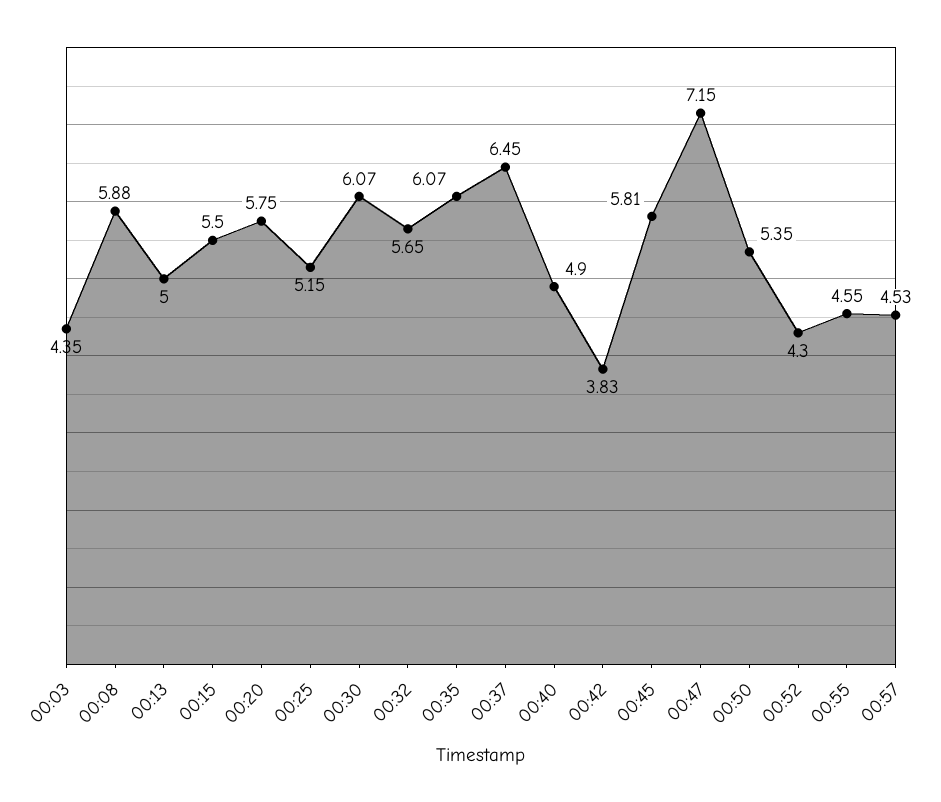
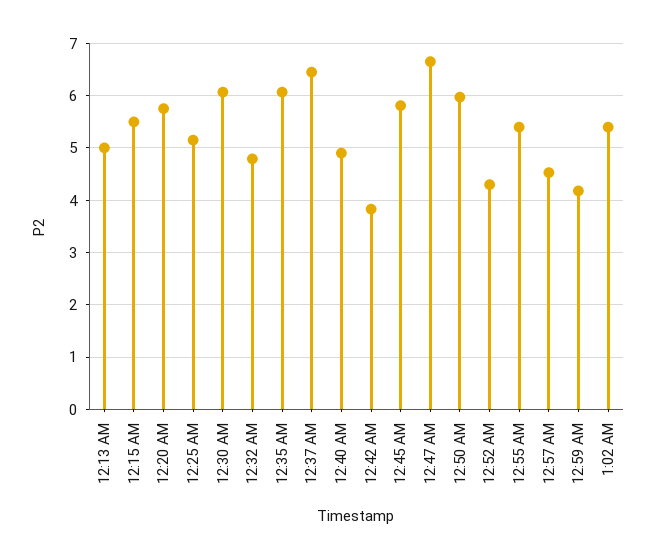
00:03: 4.35 -> none
00:08: 5.88 -> none
00:32: 5.65 -> 4.8
00:47: 7.15 -> 6.6
00:50: 5.35 -> 6
00:55: 4.55 -> 5.4
12:59 AM: none -> 4.2
1:02 AM: none -> 5.4

